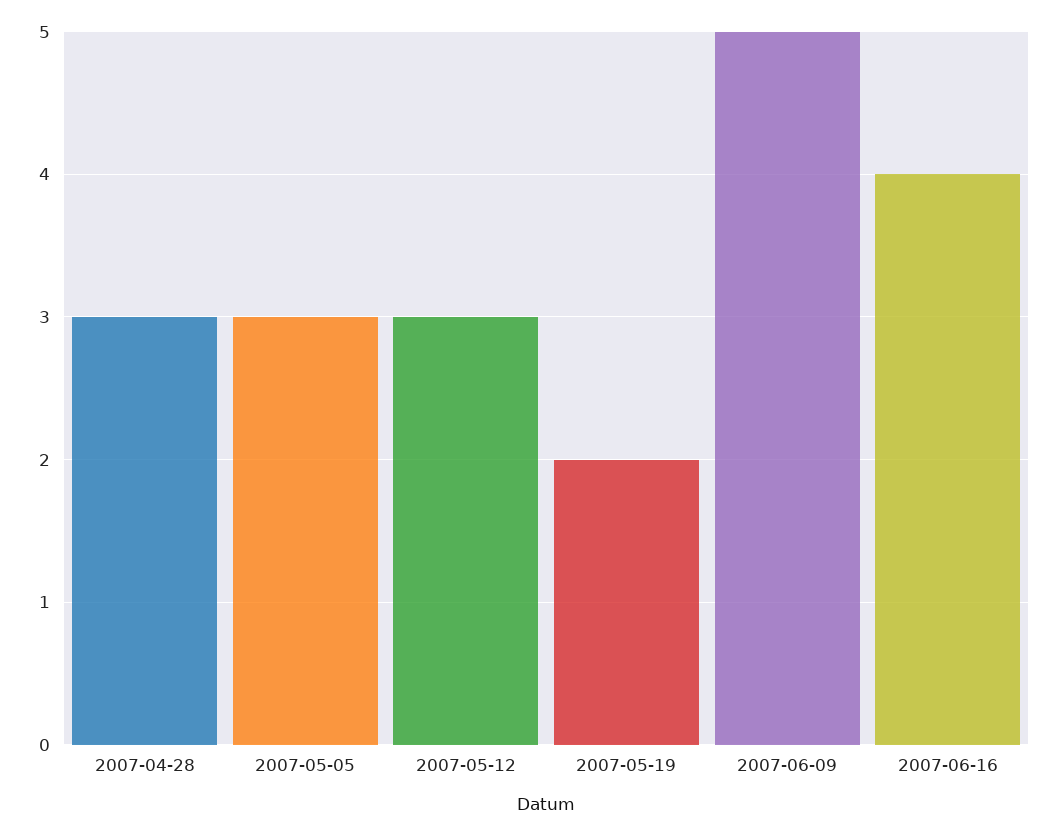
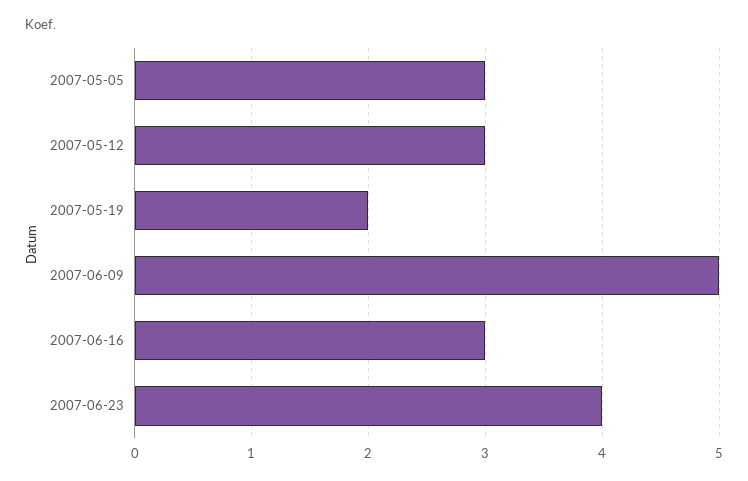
2007-04-28: 3 -> none
2007-06-16: 4 -> 3
2007-06-23: none -> 4

